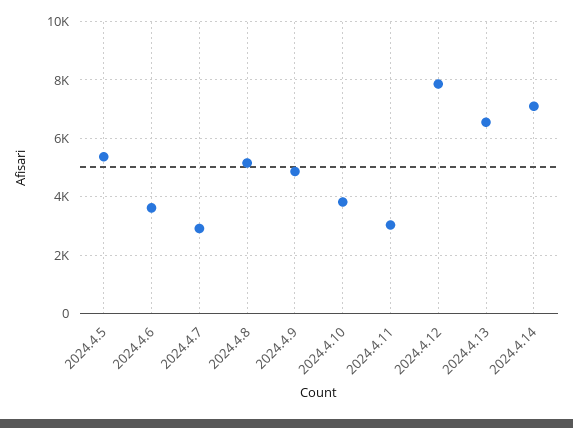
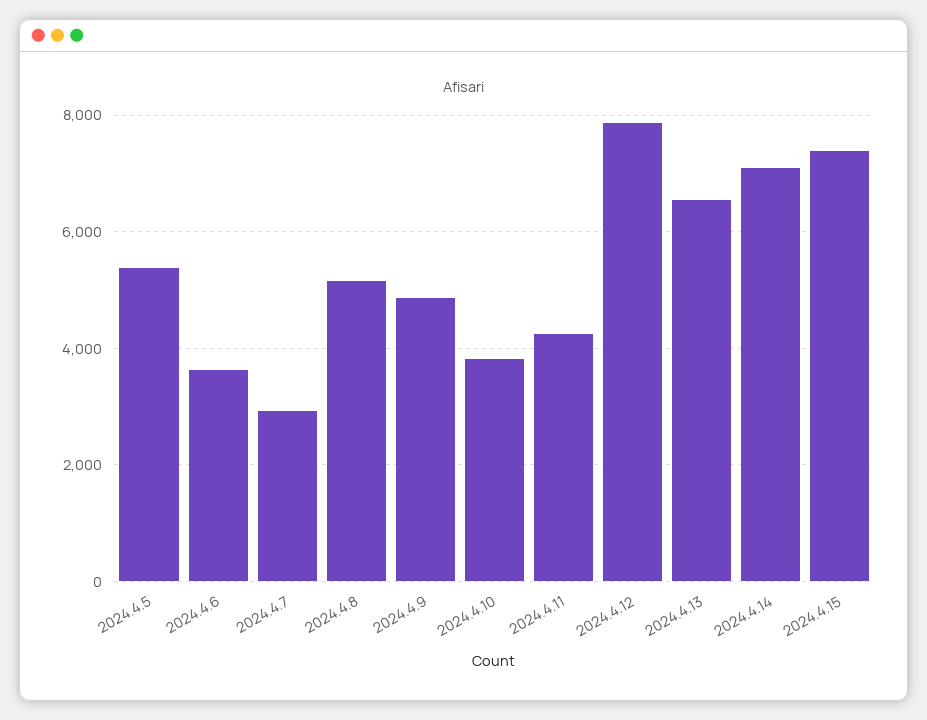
2024.4.11: 3000 -> 4200
2024.4.15: none -> 7400

